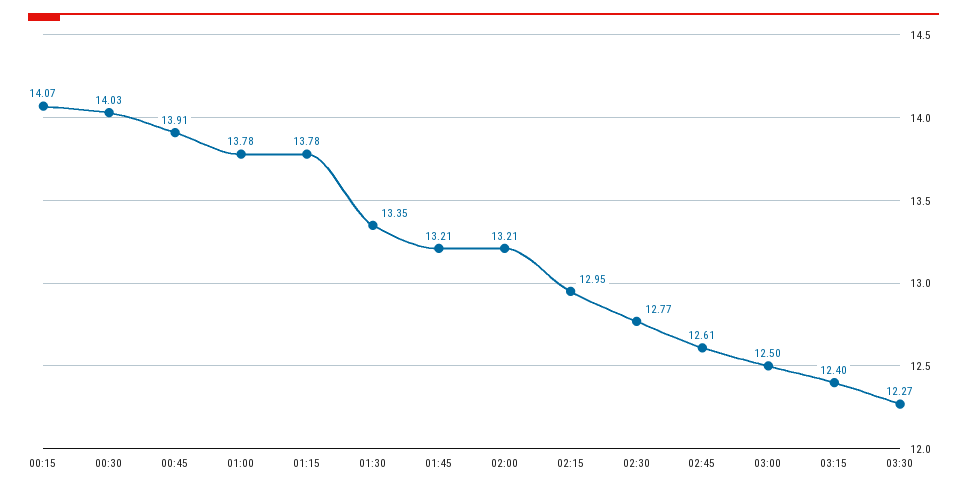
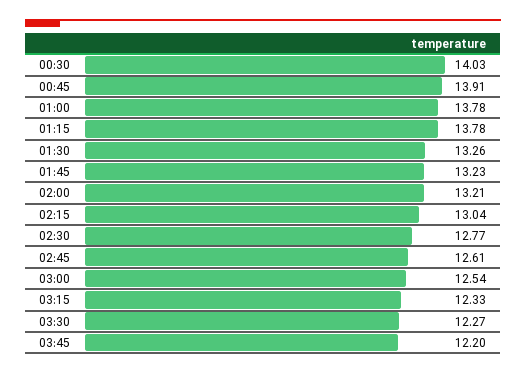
00:15: 14.07 -> none
01:30: 13.35 -> 13.26
01:45: 13.21 -> 13.23
02:15: 12.95 -> 13.04
03:00: 12.5 -> 12.54
03:15: 12.4 -> 12.33
03:45: none -> 12.2

